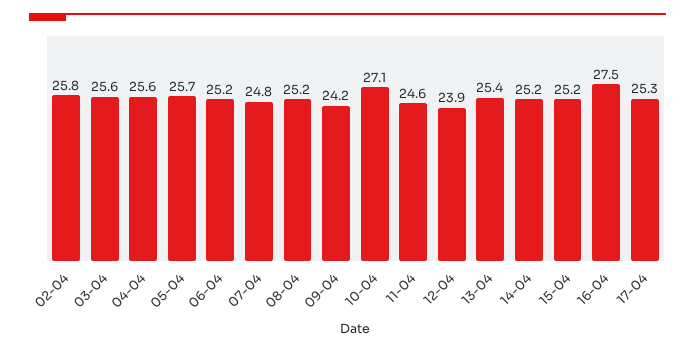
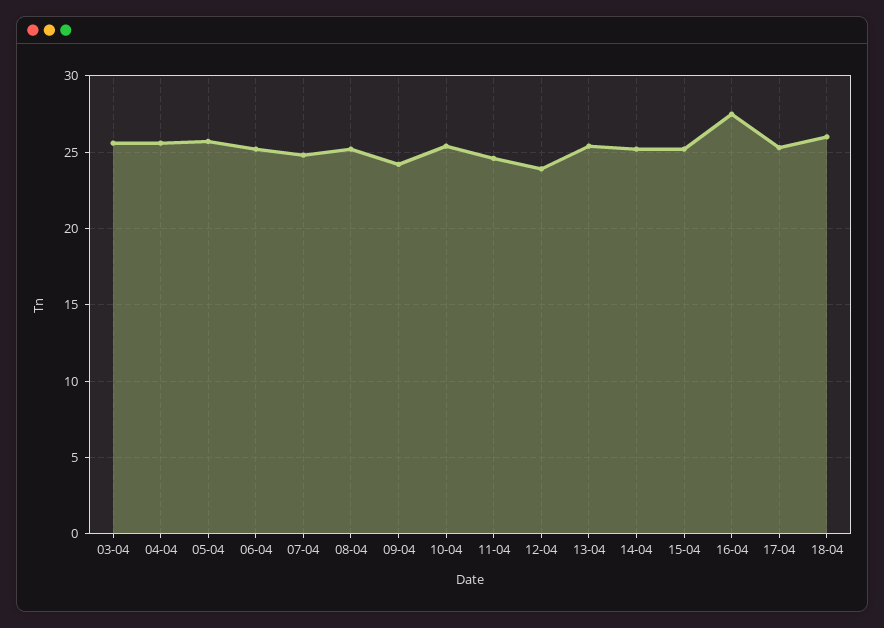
02-04: 25.8 -> none
10-04: 27.1 -> 25.5
18-04: none -> 26

